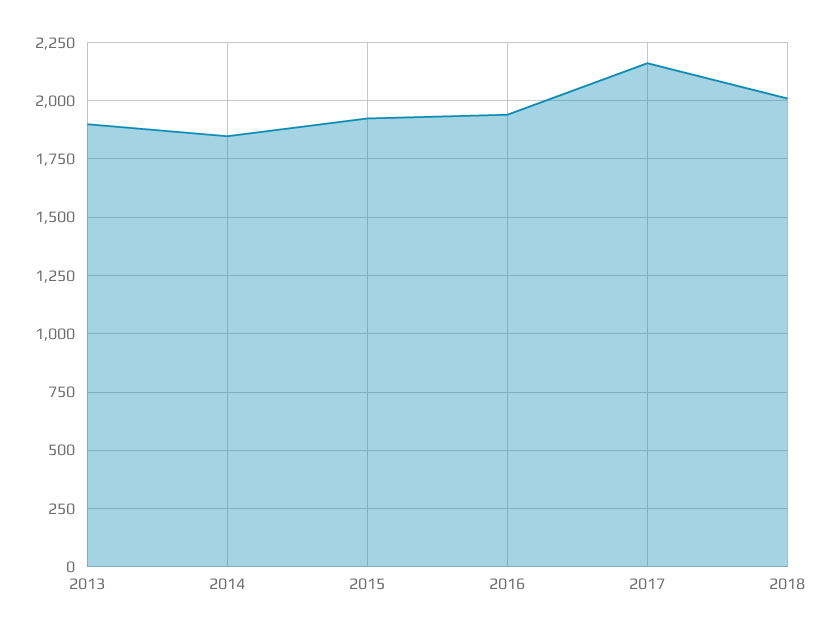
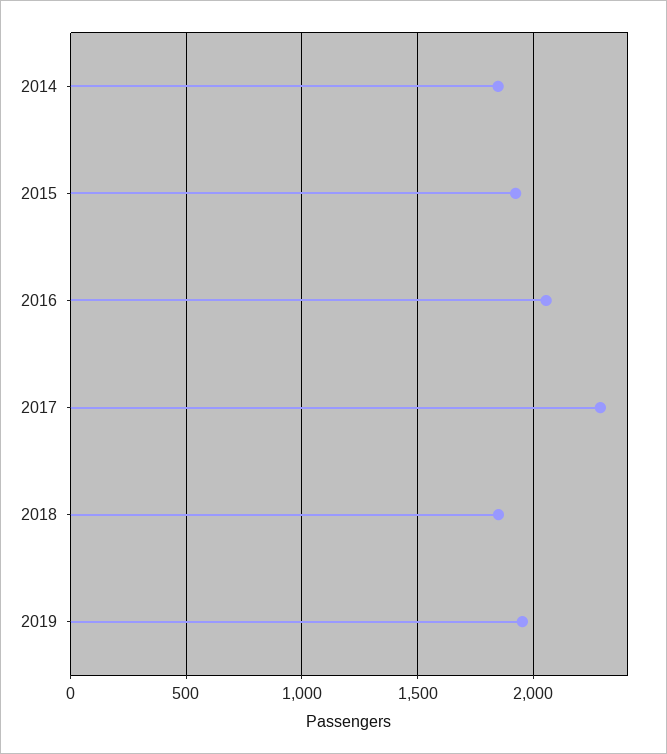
2013: 1900 -> none
2016: 1950 -> 2050
2017: 2150 -> 2300
2018: 2000 -> 1850
2019: none -> 1950

